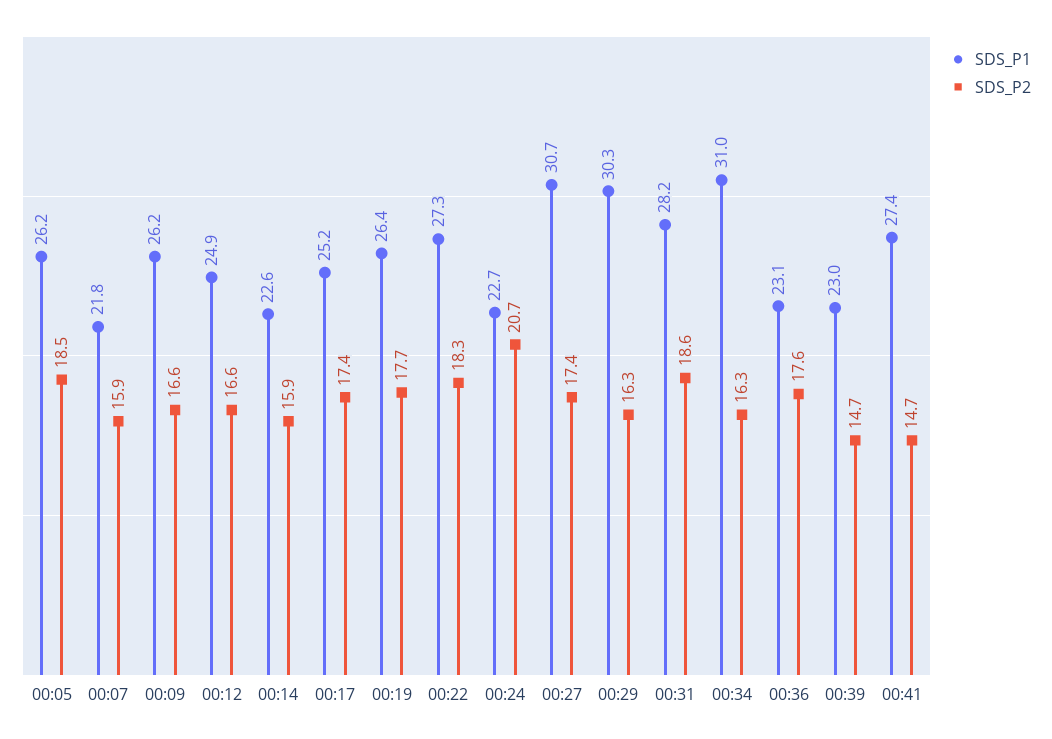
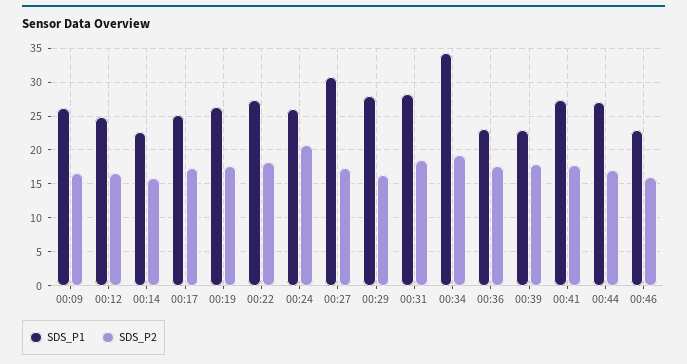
SDS_P1, 00:05: 26.2 -> none
SDS_P2, 00:05: 18.5 -> none
SDS_P1, 00:07: 21.8 -> none
SDS_P2, 00:07: 15.9 -> none
SDS_P1, 00:24: 22.7 -> 26
SDS_P1, 00:29: 30.3 -> 28
SDS_P1, 00:34: 31 -> 34
SDS_P2, 00:34: 16.3 -> 19
SDS_P2, 00:39: 14.7 -> 18
SDS_P2, 00:41: 14.7 -> 18
SDS_P1, 00:44: none -> 27
SDS_P2, 00:44: none -> 17
SDS_P1, 00:46: none -> 23
SDS_P2, 00:46: none -> 16

